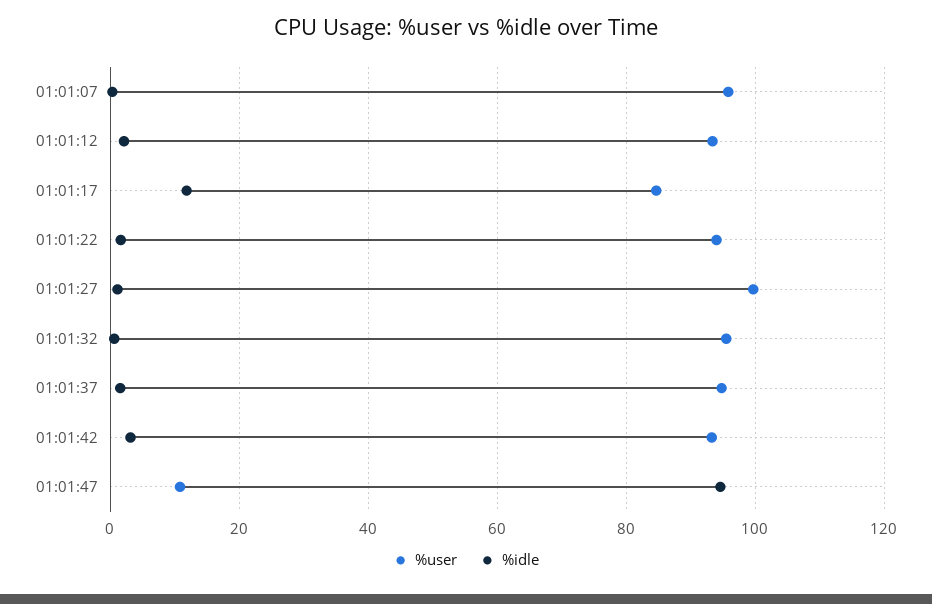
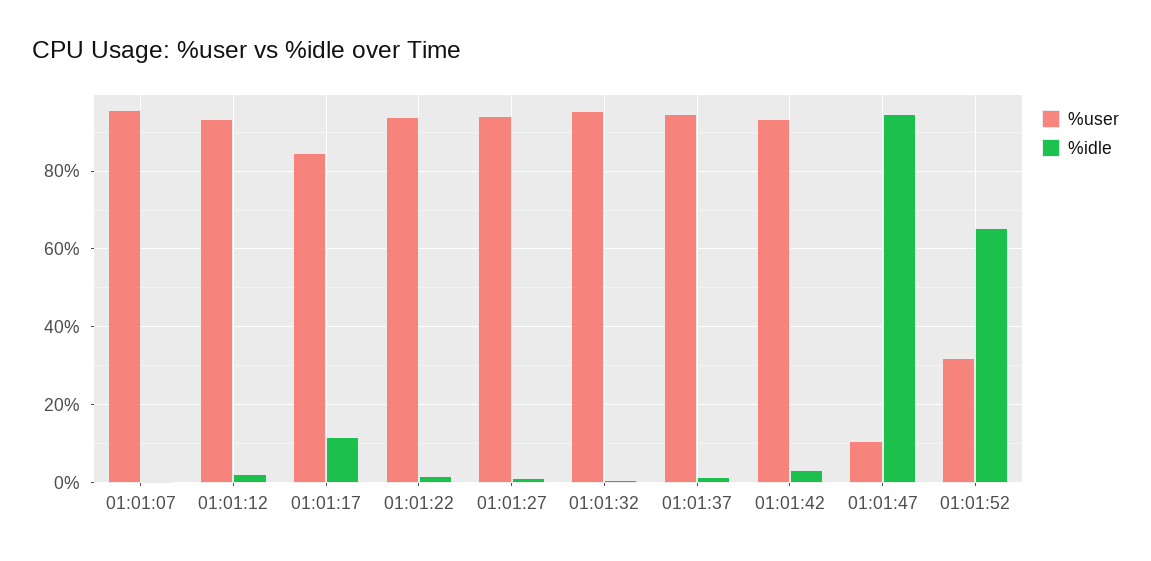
%user, 01:01:27: 100 -> 94
%user, 01:01:52: none -> 32
%idle, 01:01:52: none -> 66

